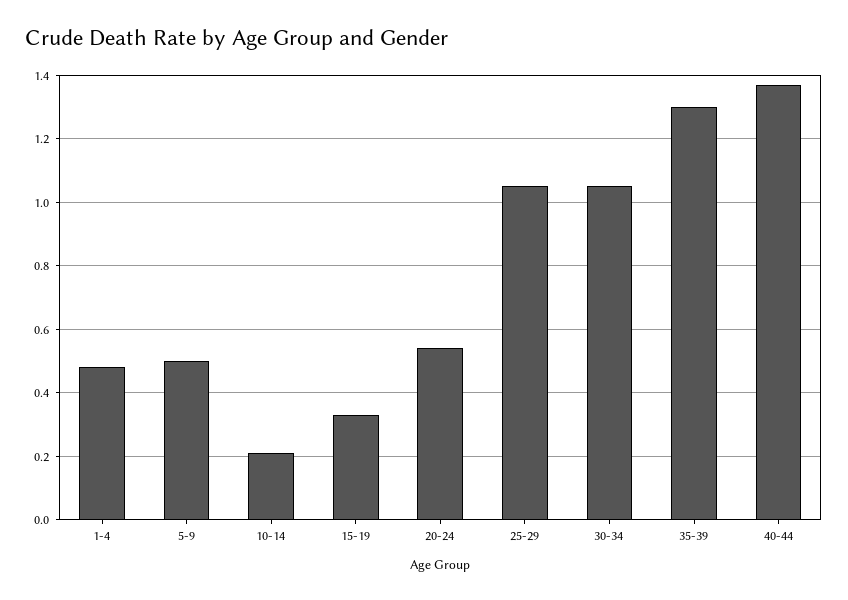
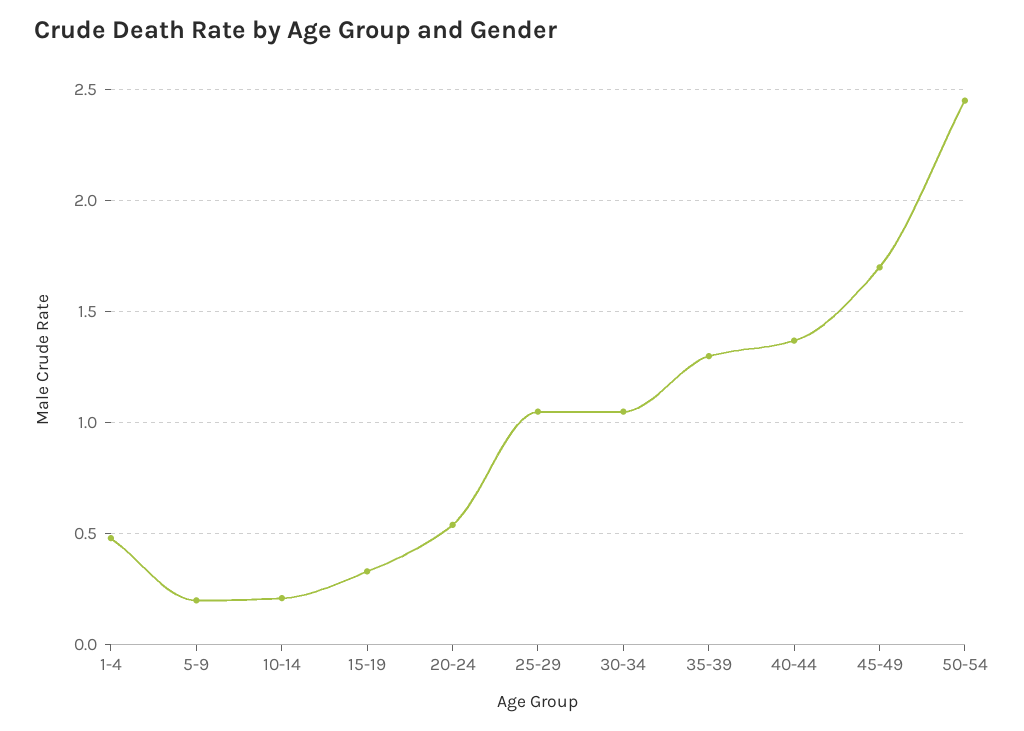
5-9: 0.5 -> 0.2
45-49: none -> 1.7
50-54: none -> 2.45

